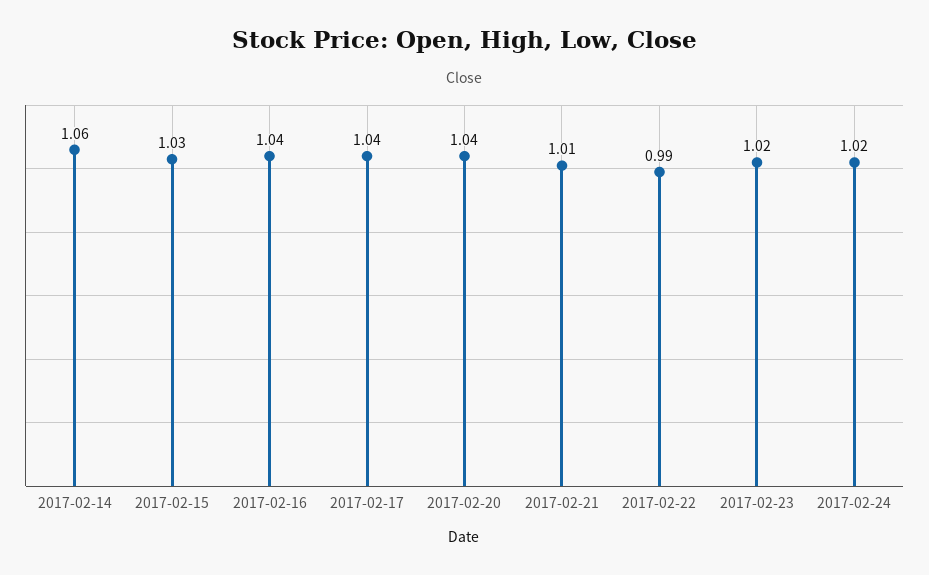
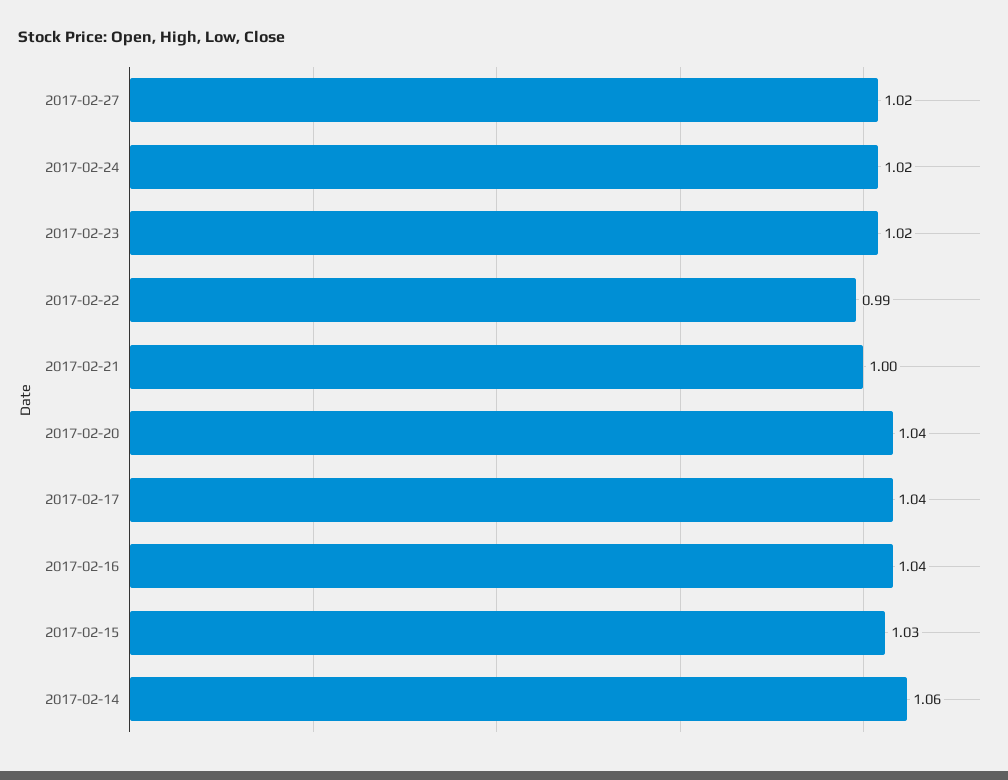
2017-02-21: 1.01 -> 1
2017-02-27: none -> 1.02

